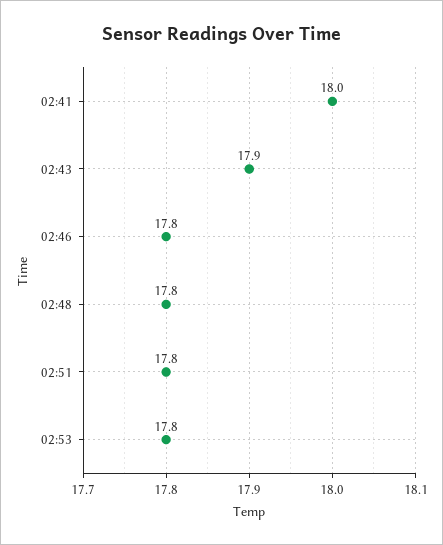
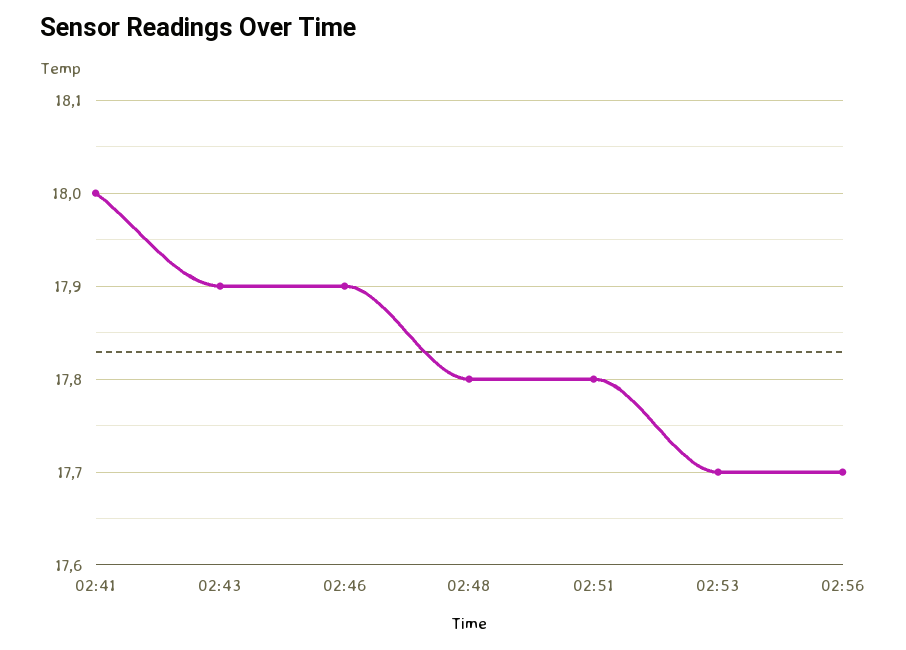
02:46: 17.8 -> 17.9
02:53: 17.8 -> 17.7
02:56: none -> 17.7

